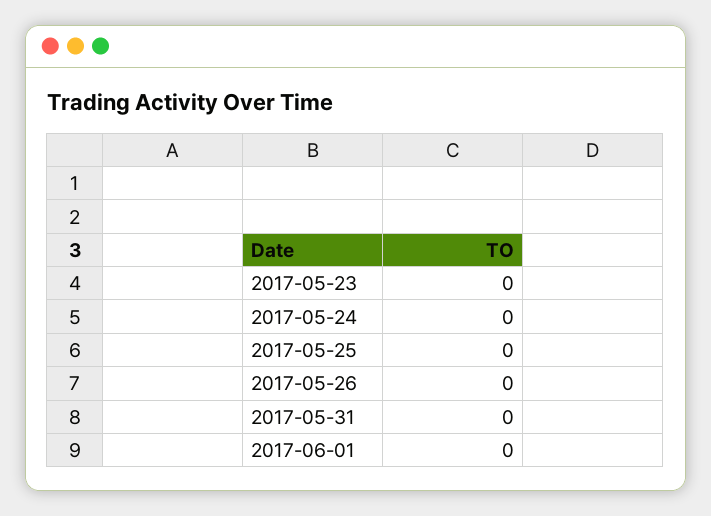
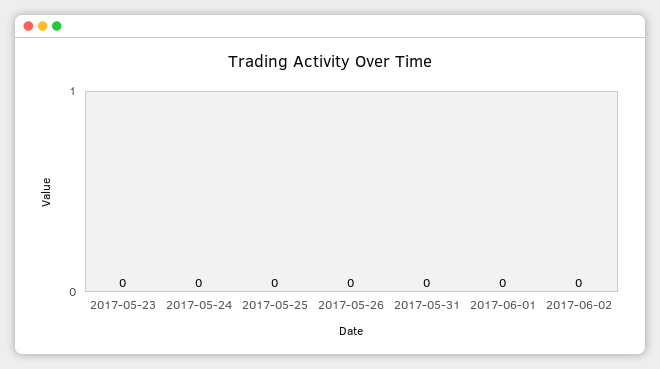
2017-06-02: none -> 0

